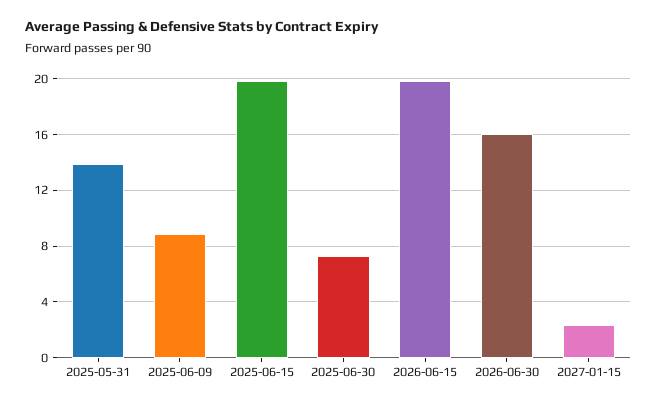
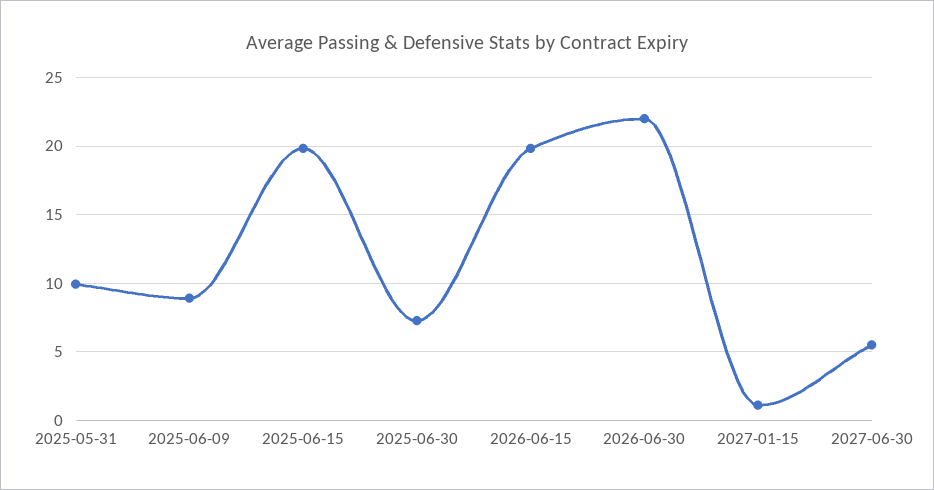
2025-05-31: 14 -> 10
2026-06-30: 16 -> 22
2027-01-15: 2.5 -> 1
2027-06-30: none -> 5.5

